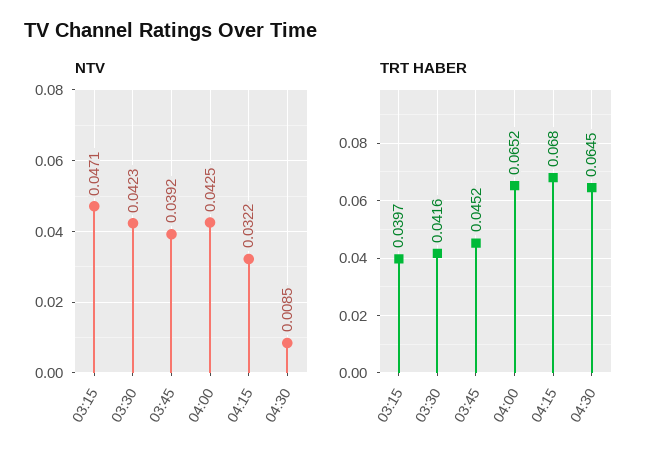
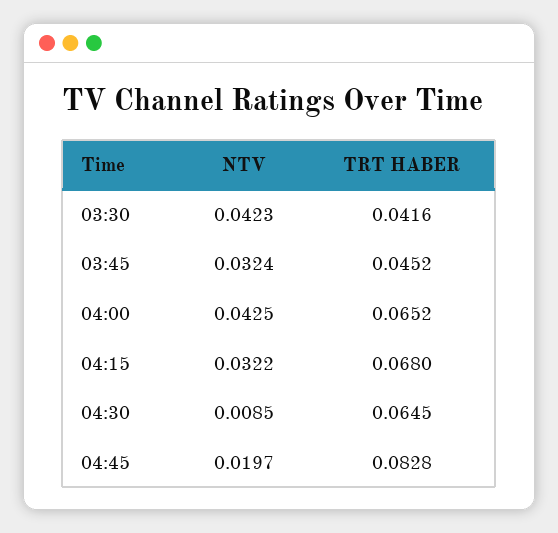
NTV, 03:15: 0.0471 -> none
NTV, 03:45: 0.0392 -> 0.0324
TRT HABER, 03:15: 0.0397 -> none
NTV, 04:45: none -> 0.0197
TRT HABER, 04:45: none -> 0.0828

